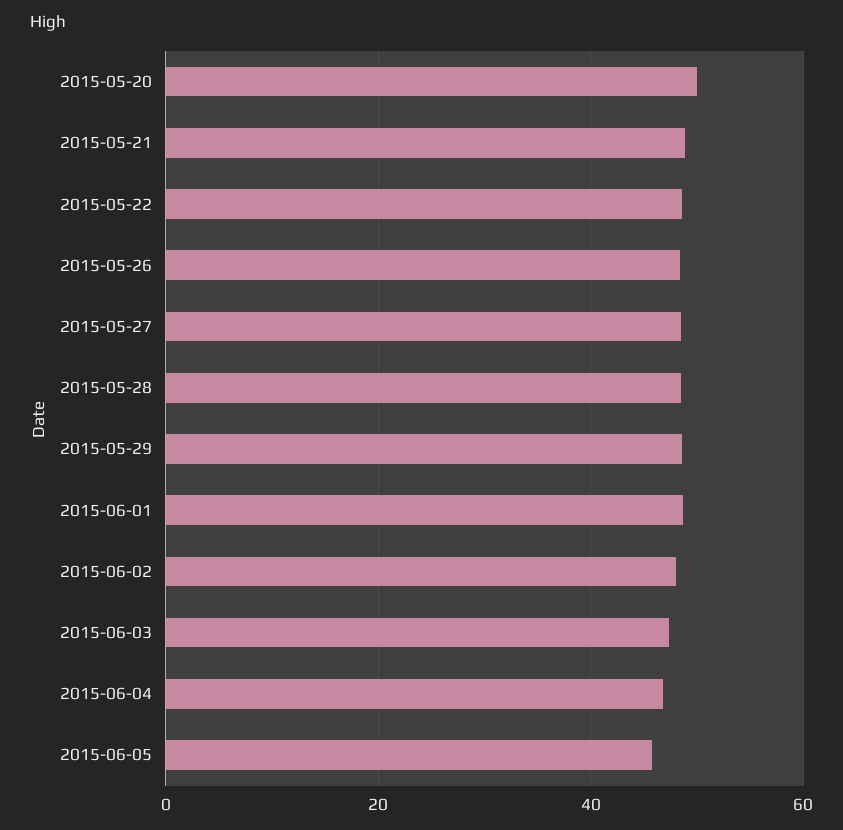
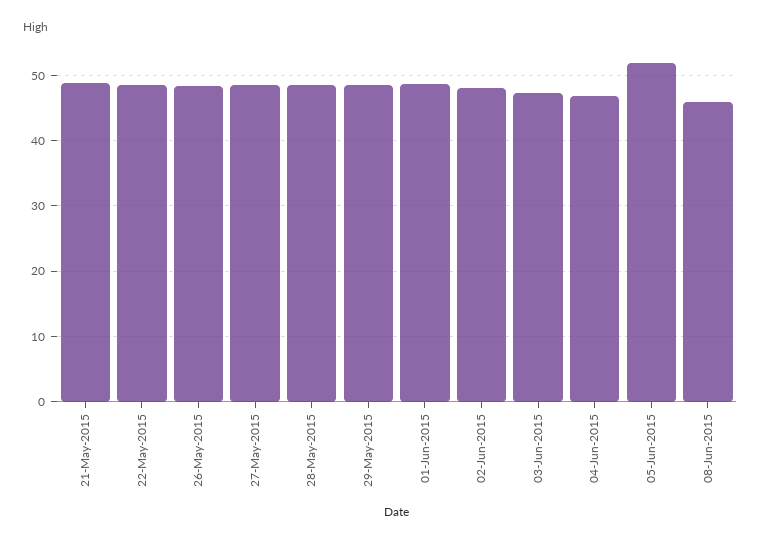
2015-05-20: 50 -> none
2015-06-05: 46 -> 52
08-Jun-2015: none -> 46

